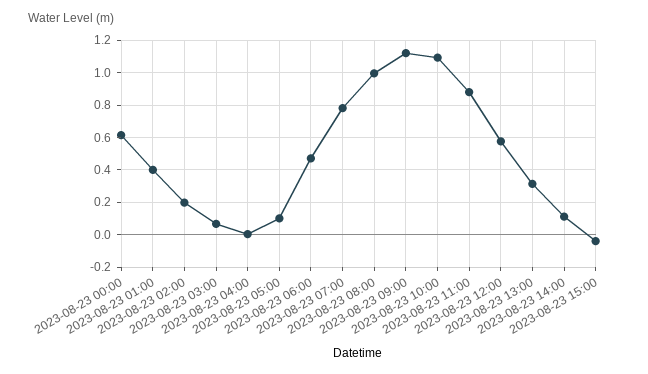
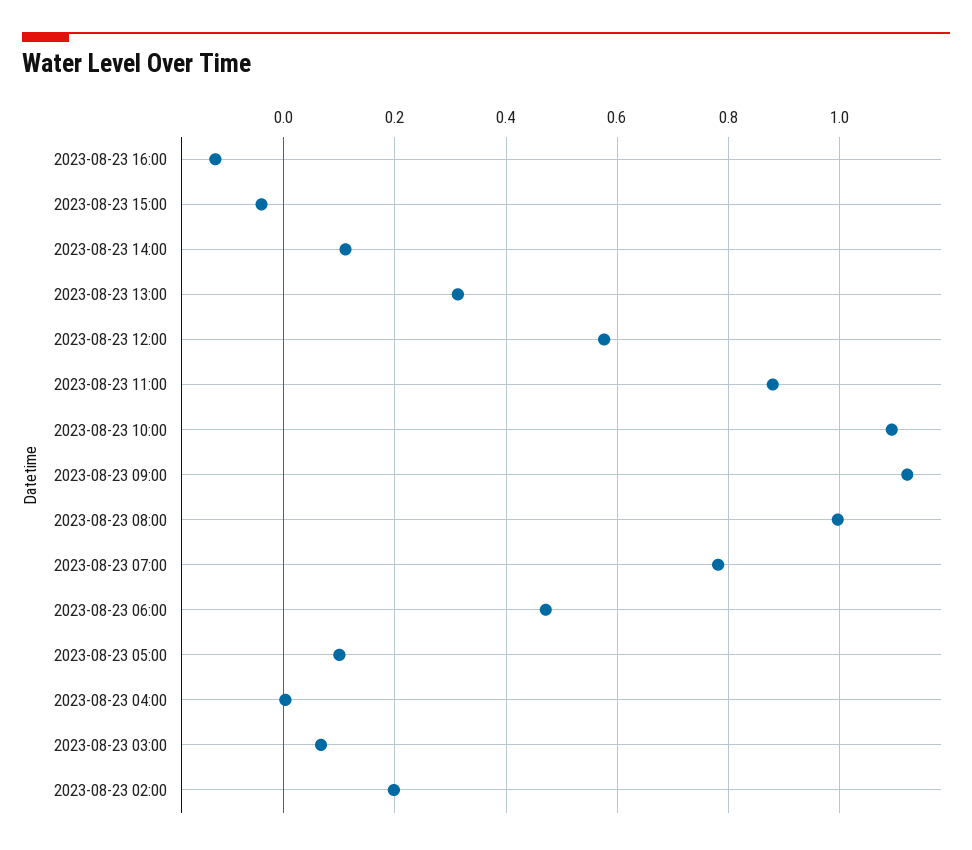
2023-08-23 00:00: 0.6 -> none
2023-08-23 01:00: 0.4 -> none
2023-08-23 16:00: none -> -0.12

